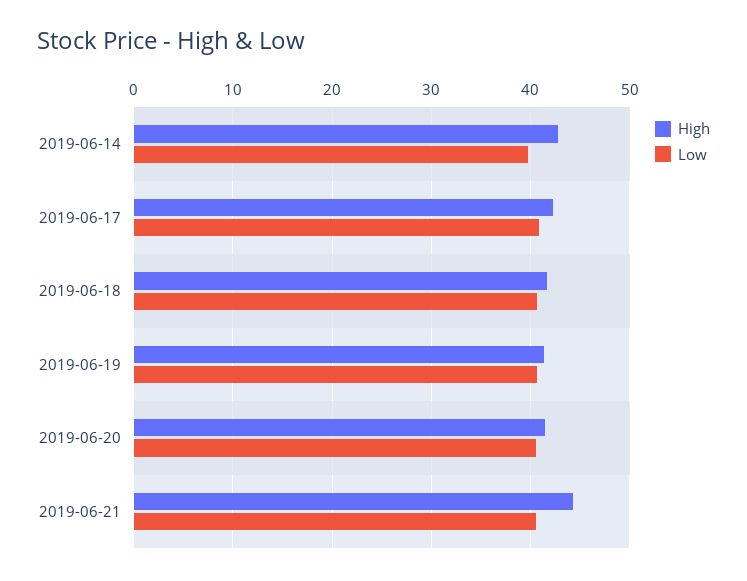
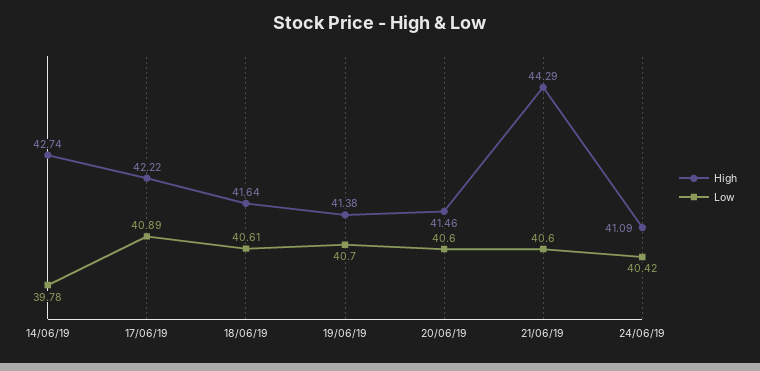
High, 24/06/19: none -> 41.09
Low, 24/06/19: none -> 40.42

